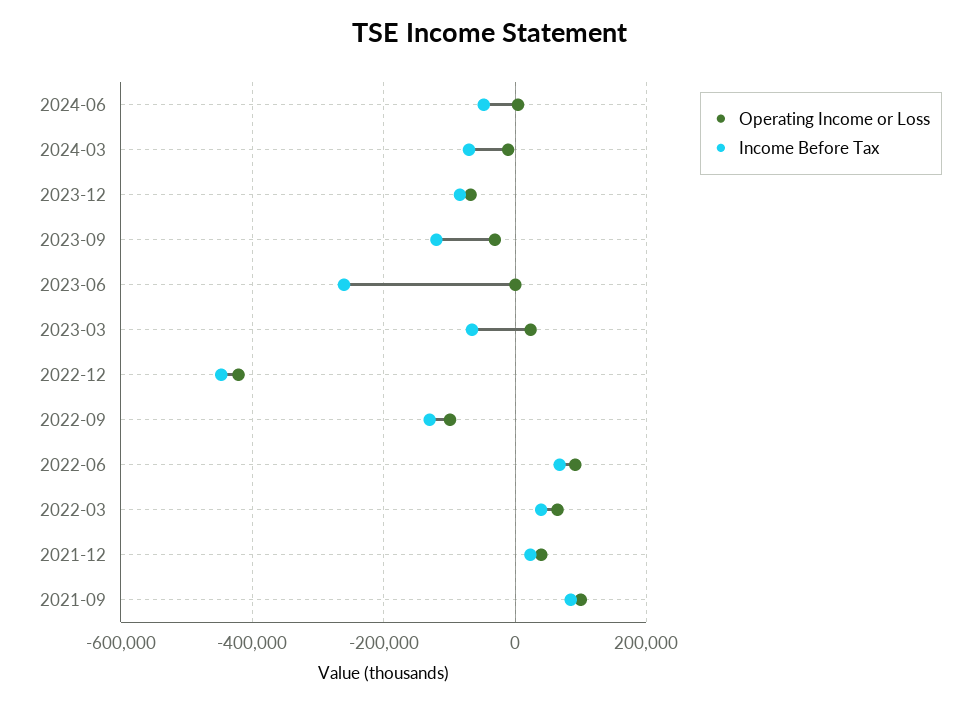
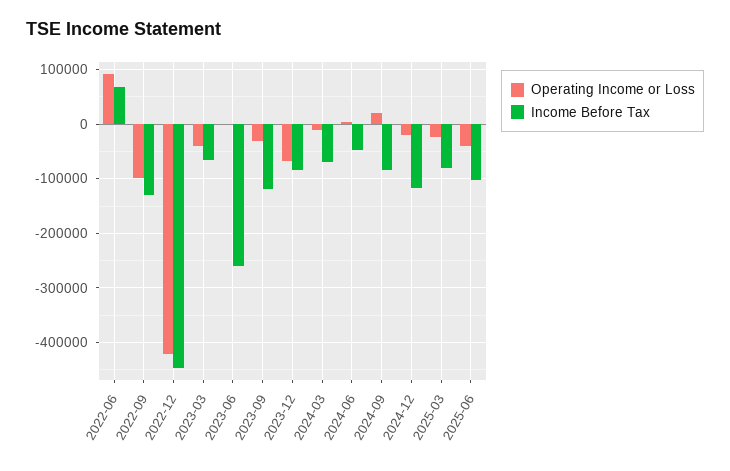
Operating Income or Loss, 2023-03: 20000 -> -40000
Operating Income or Loss, 2022-03: 60000 -> none
Income Before Tax, 2022-03: 40000 -> none
Operating Income or Loss, 2021-12: 40000 -> none
Income Before Tax, 2021-12: 20000 -> none
Operating Income or Loss, 2021-09: 100000 -> none
Income Before Tax, 2021-09: 80000 -> none
Operating Income or Loss, 2024-09: none -> 20000
Income Before Tax, 2024-09: none -> -80000
Operating Income or Loss, 2024-12: none -> -20000
Income Before Tax, 2024-12: none -> -120000
Operating Income or Loss, 2025-03: none -> -20000
Income Before Tax, 2025-03: none -> -80000
Operating Income or Loss, 2025-06: none -> -40000
Income Before Tax, 2025-06: none -> -100000

